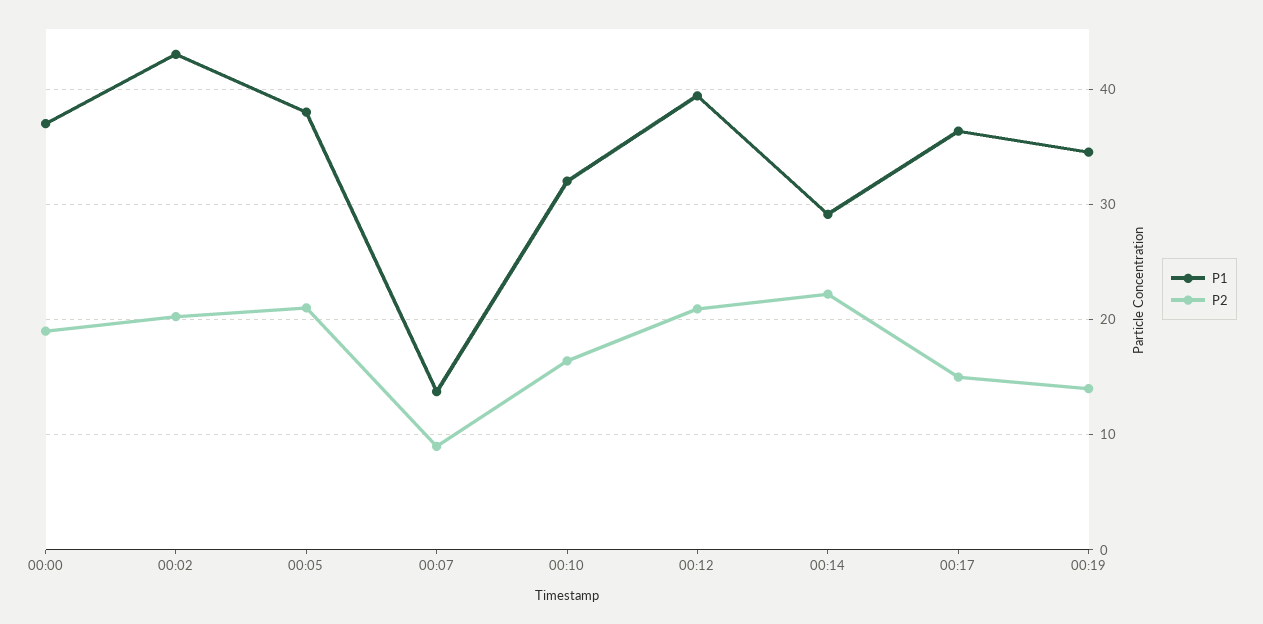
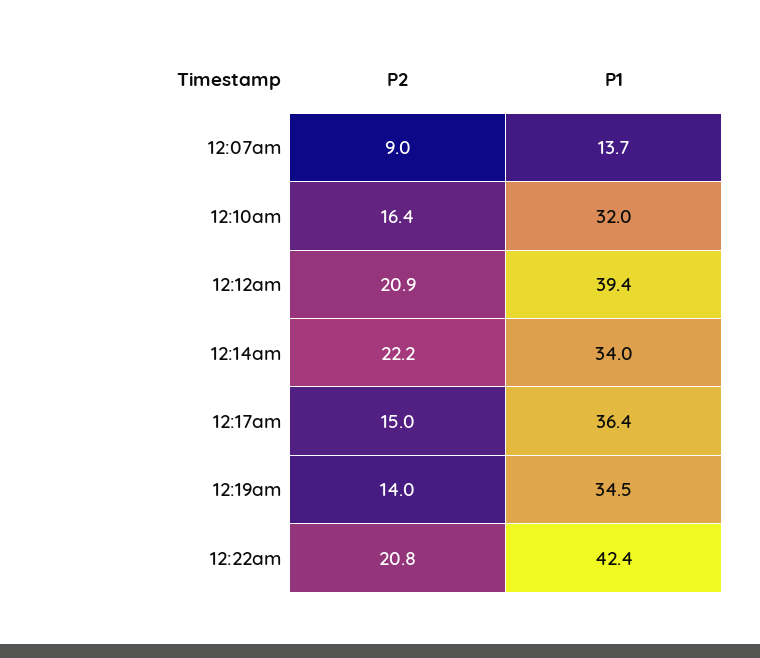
P1, 00:00: 37 -> none
P2, 00:00: 19 -> none
P1, 00:02: 43 -> none
P2, 00:02: 20 -> none
P1, 00:05: 38 -> none
P2, 00:05: 21 -> none
P1, 00:14: 29 -> 34
P2, 12:22am: none -> 20.8
P1, 12:22am: none -> 42.4

